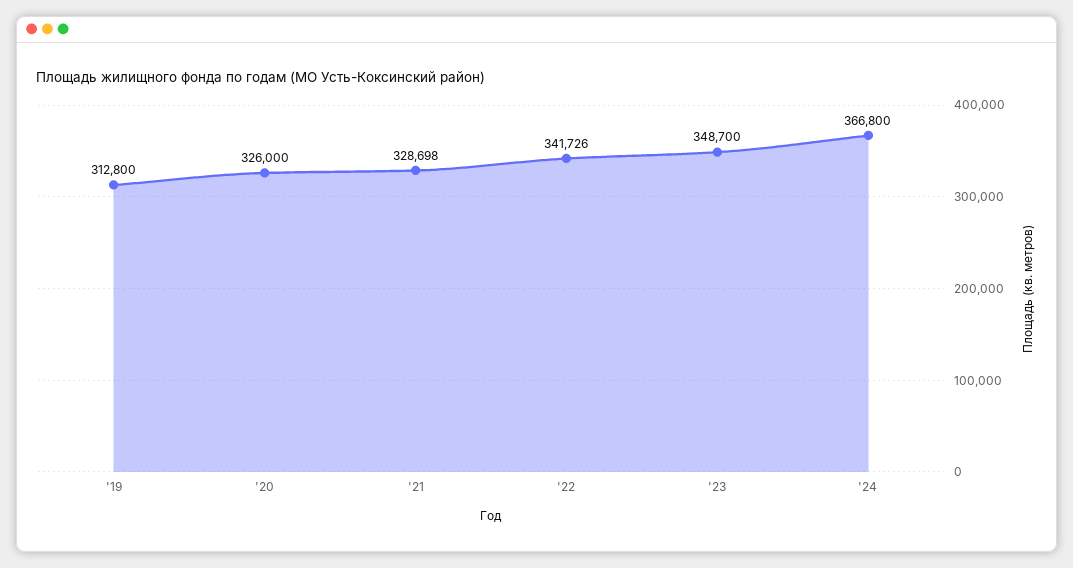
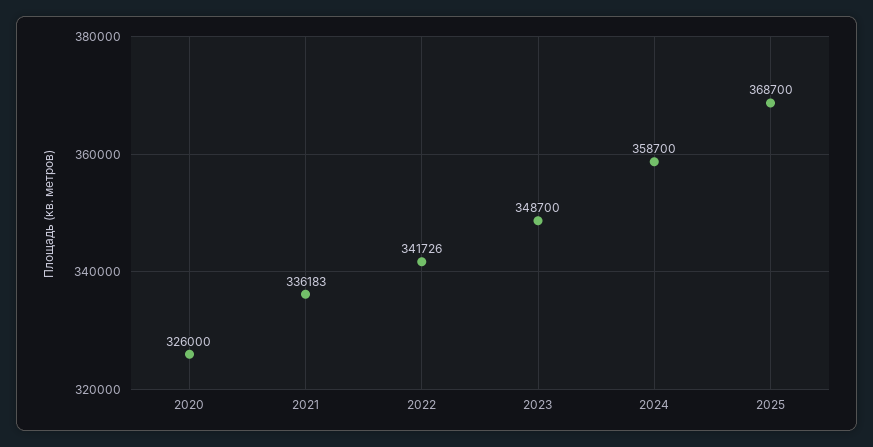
'19: 312800 -> none
'21: 328698 -> 336183
'24: 366800 -> 358700
2025: none -> 368700

